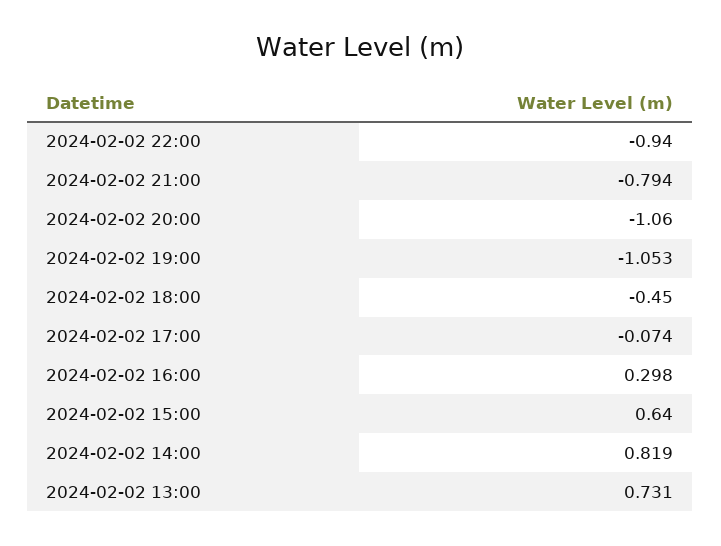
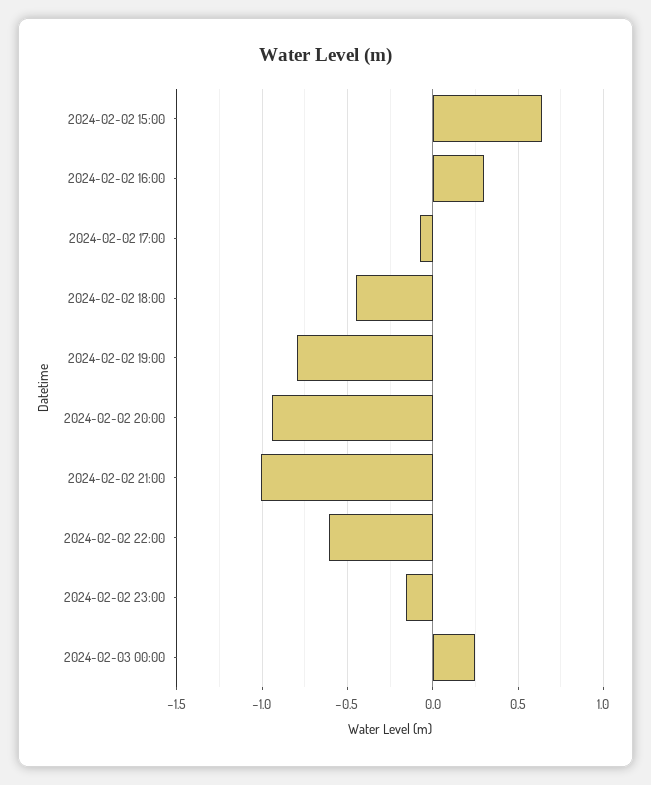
2024-02-02 22:00: -0.94 -> -0.6
2024-02-02 21:00: -0.794 -> -1
2024-02-02 20:00: -1.06 -> -0.95
2024-02-02 19:00: -1.053 -> -0.8
2024-02-02 14:00: 0.819 -> none
2024-02-02 13:00: 0.731 -> none
2024-02-02 23:00: none -> -0.15
2024-02-03 00:00: none -> 0.25

